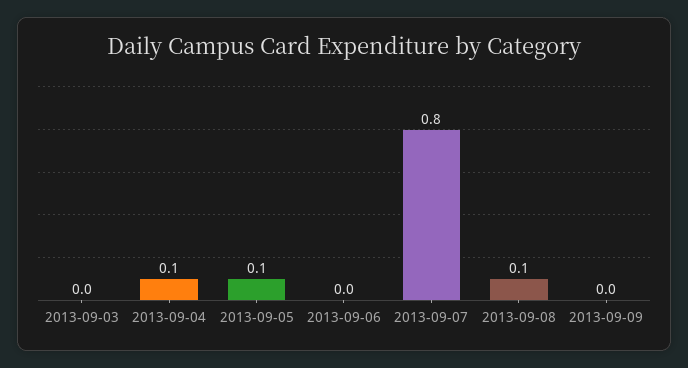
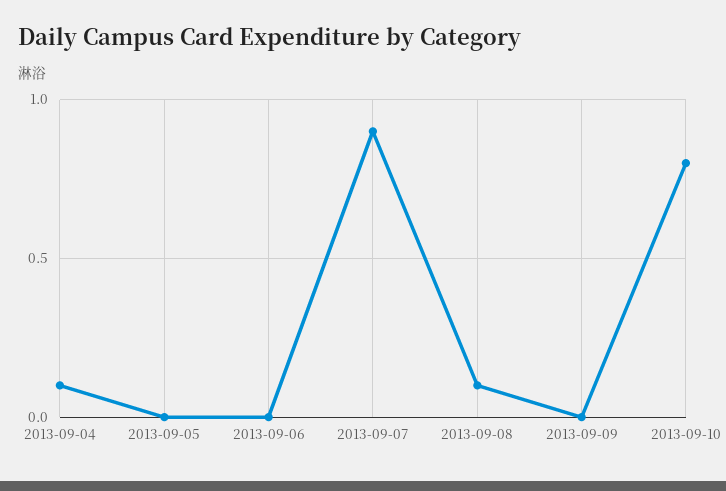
2013-09-03: 0 -> none
2013-09-05: 0.1 -> 0
2013-09-07: 0.8 -> 0.9
2013-09-10: none -> 0.8

